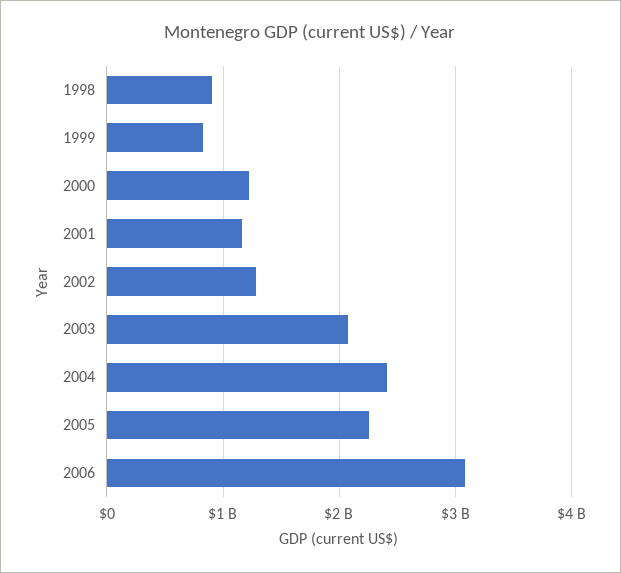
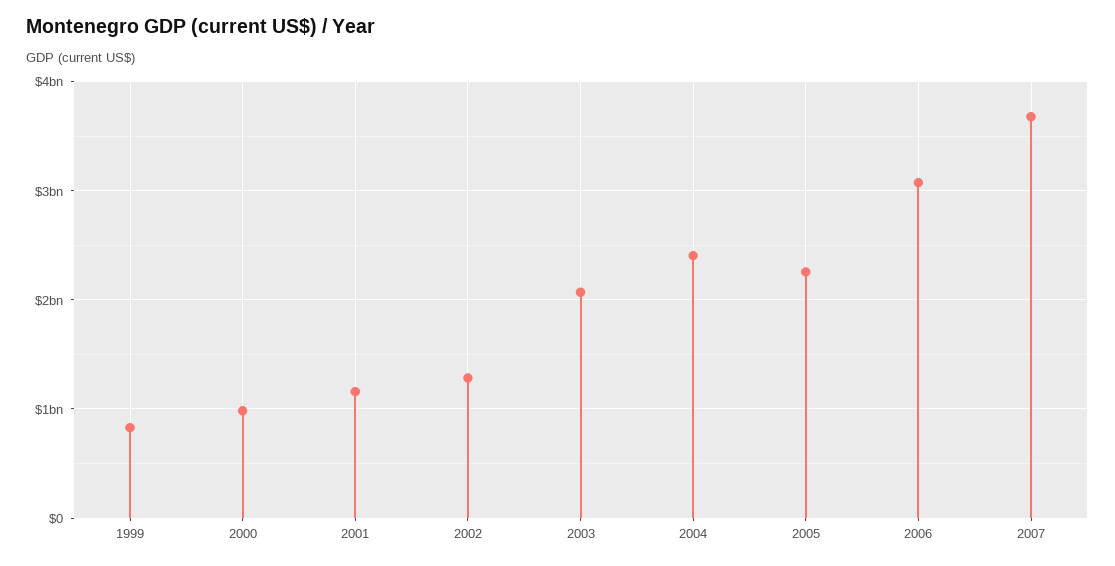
1998: 900000000 -> none
2000: 1200000000 -> 1000000000
2007: none -> 3700000000

